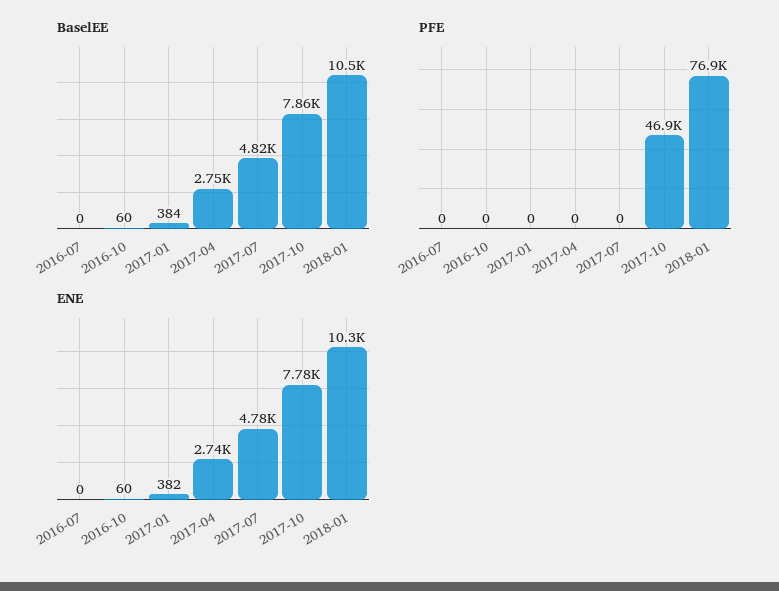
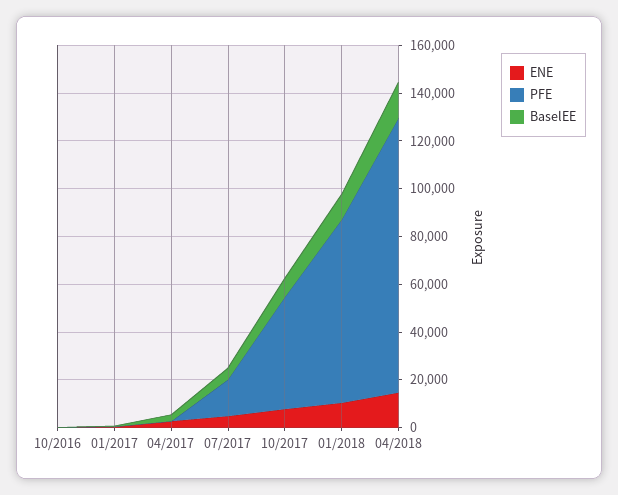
BaselEE, 2016-07: 0 -> none
PFE, 2016-07: 0 -> none
PFE, 2017-07: 0 -> 15000
ENE, 2016-07: 0 -> none
ENE, 04/2018: none -> 15000
PFE, 04/2018: none -> 115000
BaselEE, 04/2018: none -> 15000

